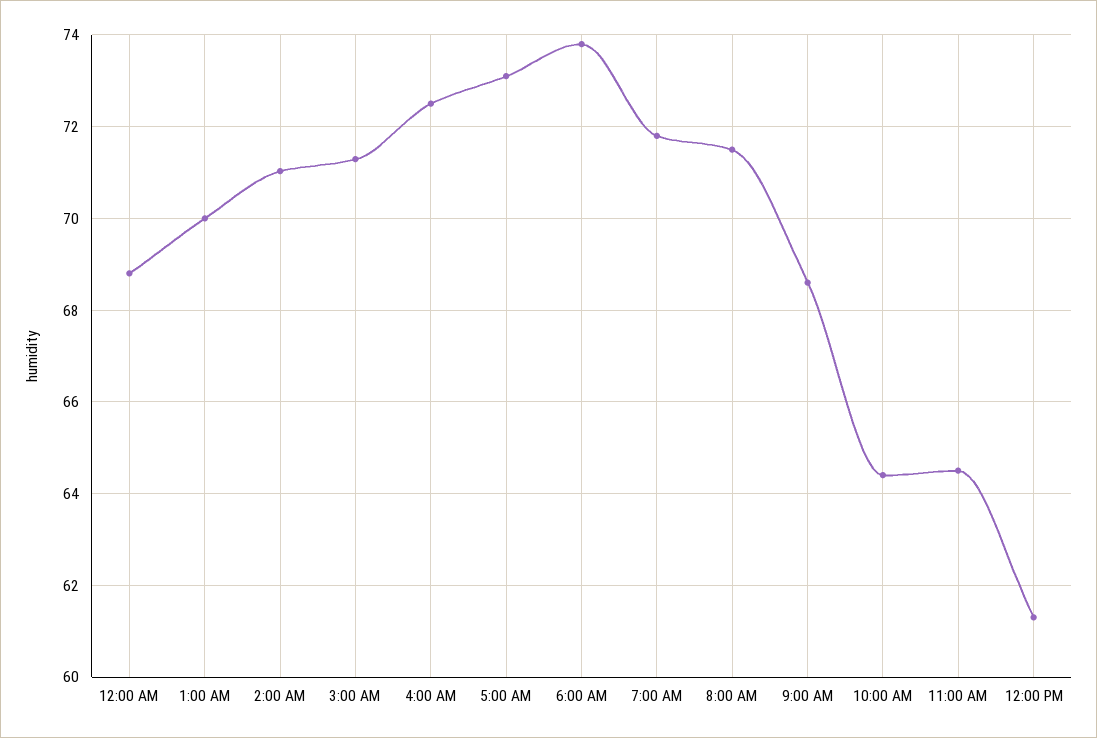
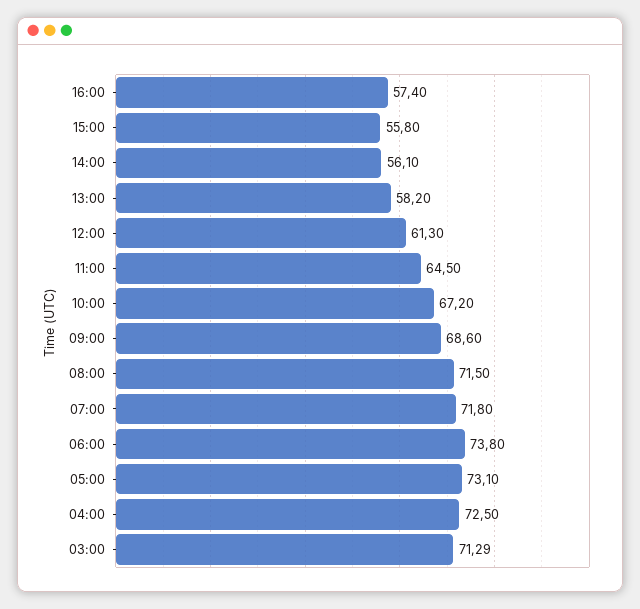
12:00 AM: 68.8 -> none
1:00 AM: 70 -> none
2:00 AM: 71 -> none
10:00 AM: 64.4 -> 67.2
16:00: none -> 57.4
15:00: none -> 55.8
14:00: none -> 56.1
13:00: none -> 58.2

